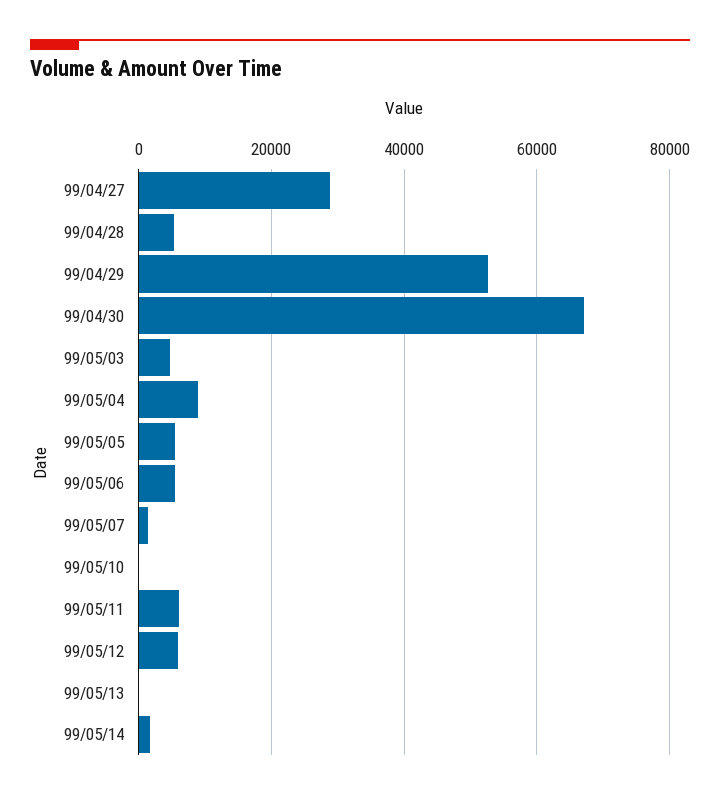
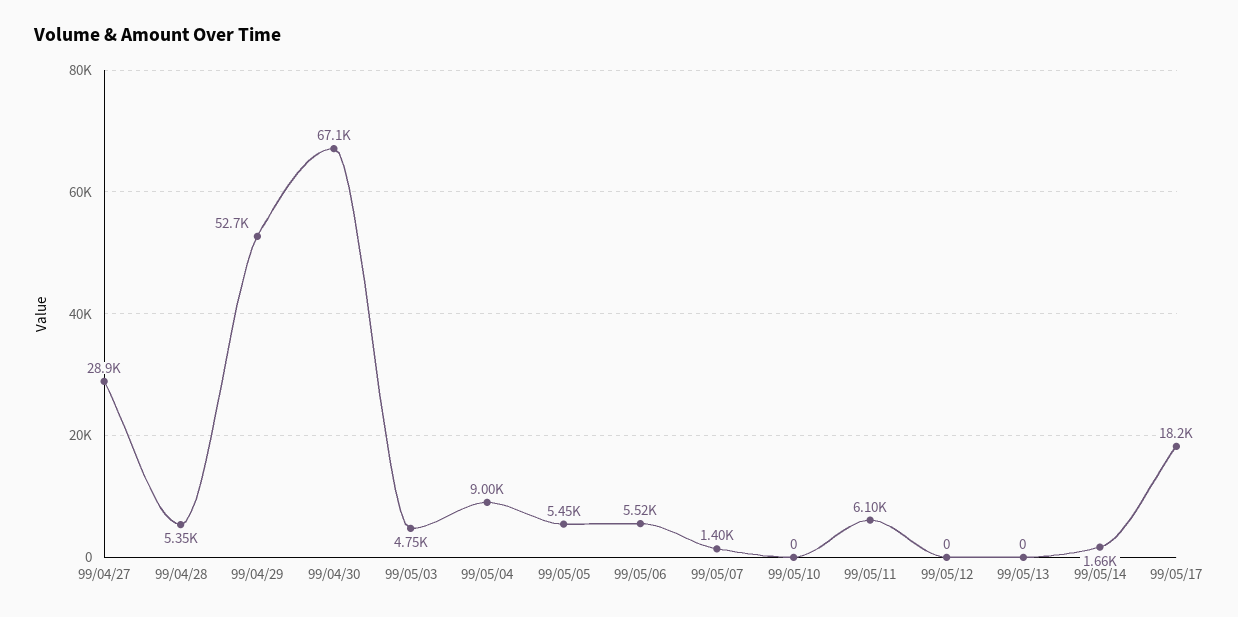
99/05/12: 6000 -> 0
99/05/17: none -> 18200

